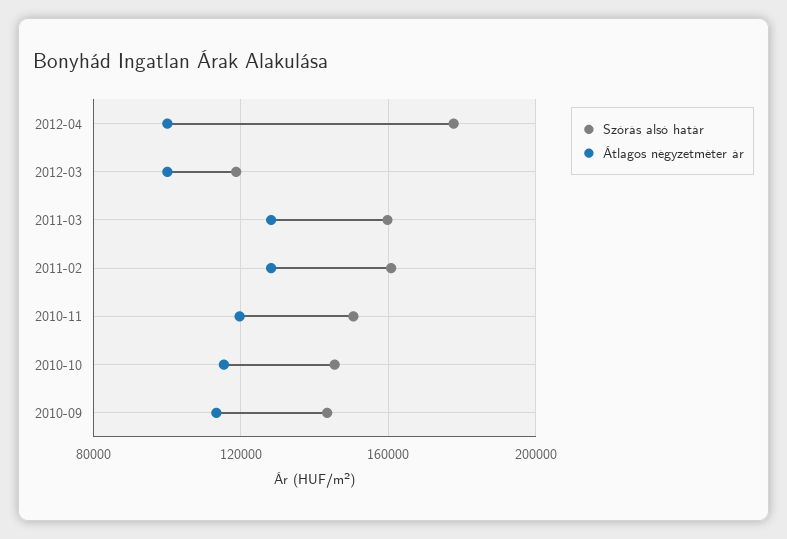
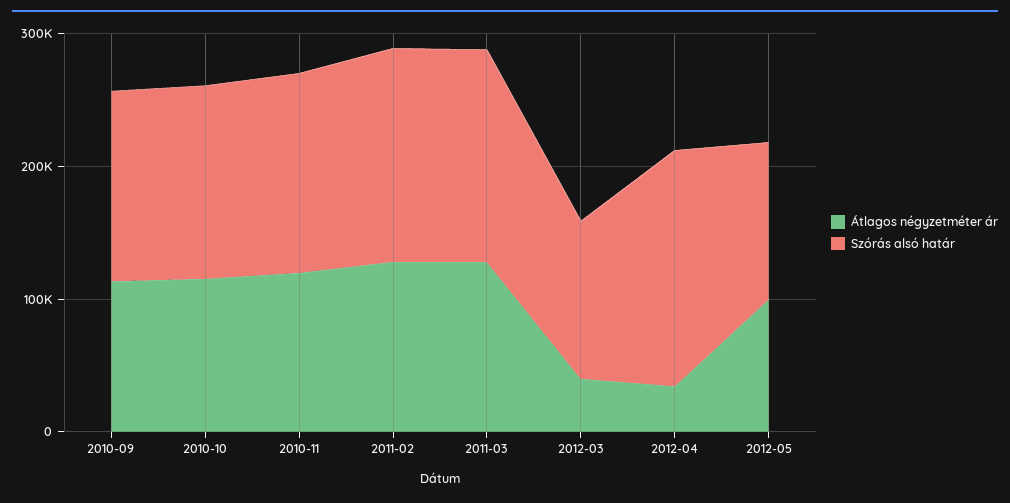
Átlagos négyzetméter ár, 2012-04: 100000 -> 40000
Átlagos négyzetméter ár, 2012-03: 100000 -> 40000
Átlagos négyzetméter ár, 2012-05: none -> 100000
Szórás alsó határ, 2012-05: none -> 120000

